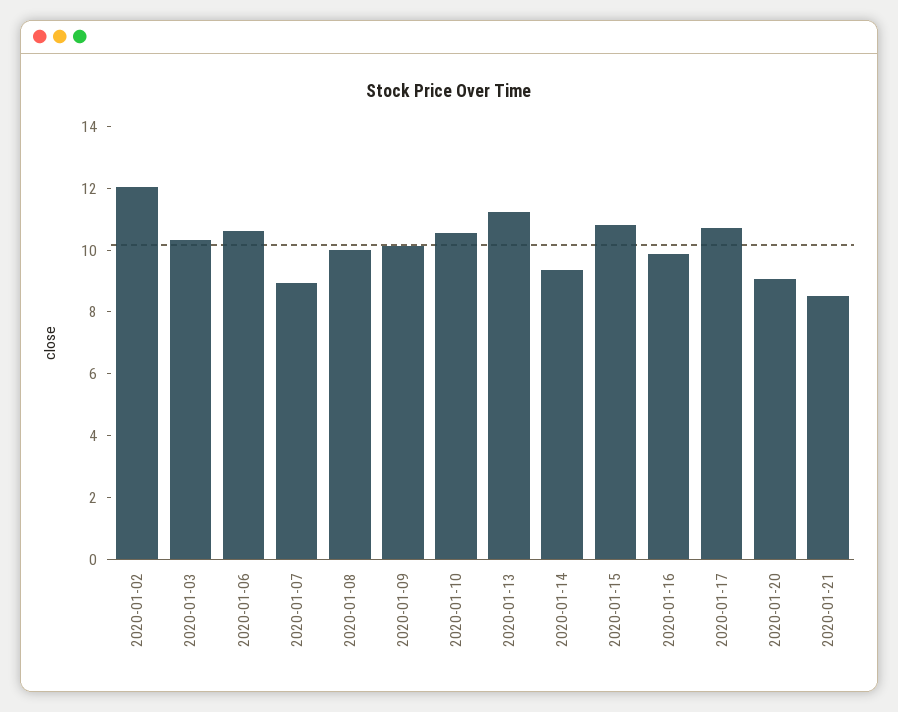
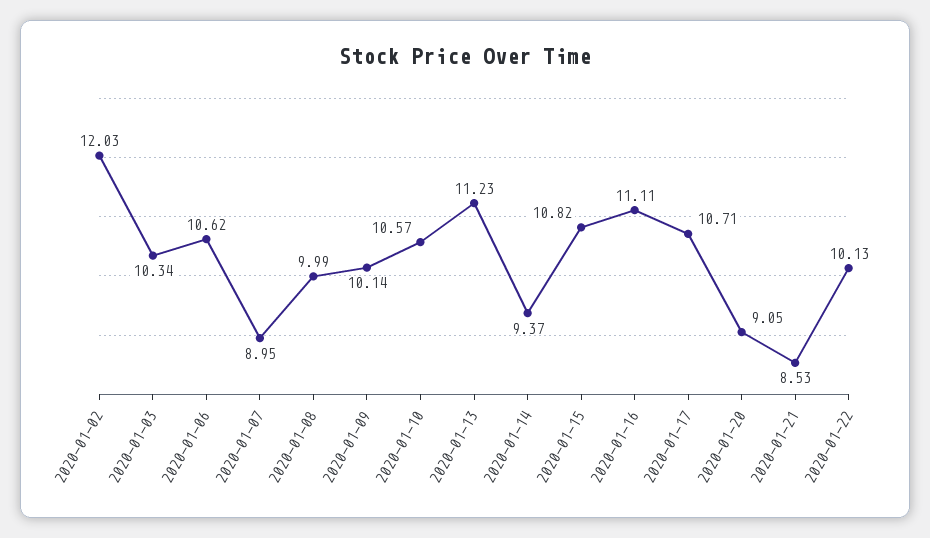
2020-01-16: 10 -> 11.11
2020-01-22: none -> 10.13

